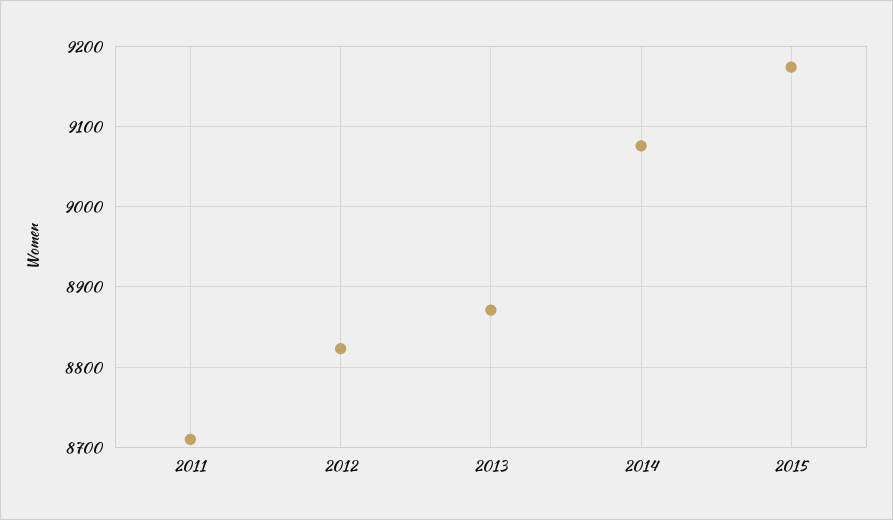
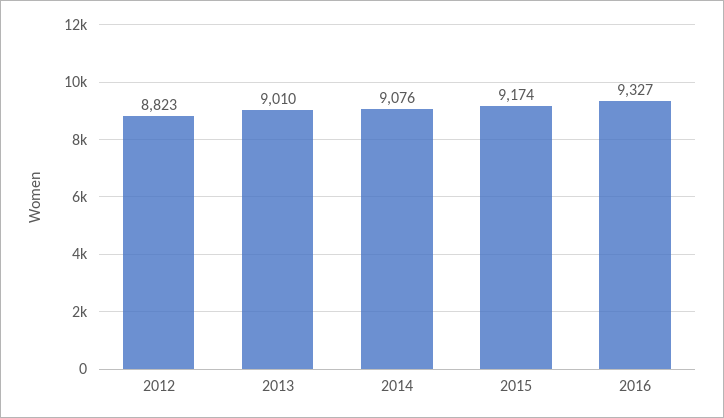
2011: 8710 -> none
2013: 8870 -> 9010
2016: none -> 9327

